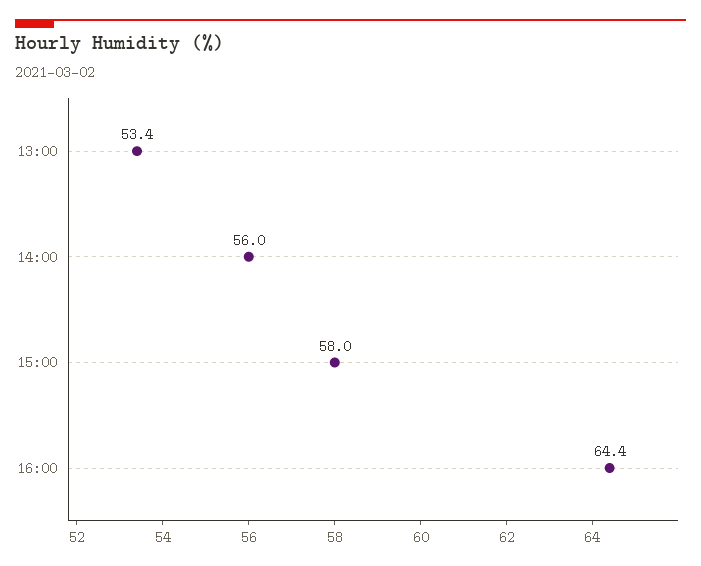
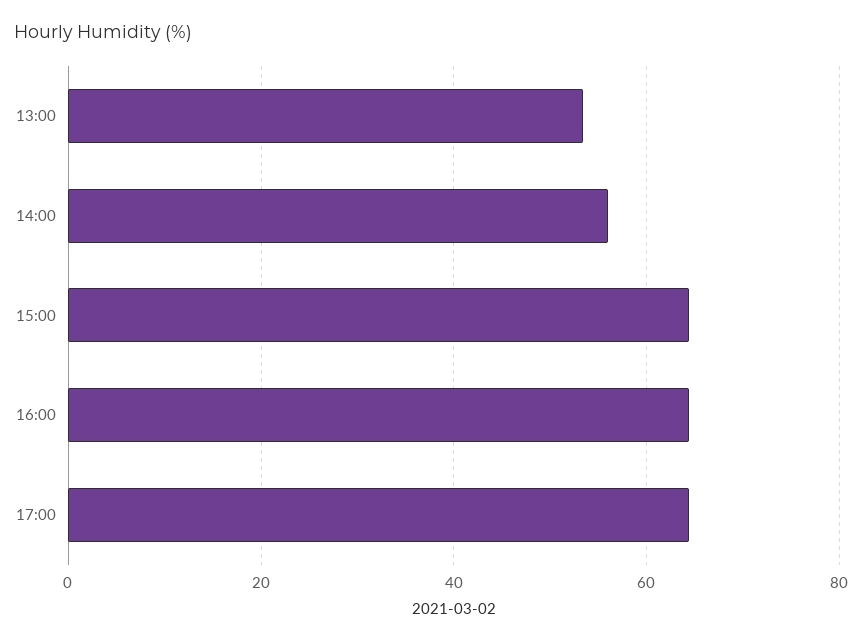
15:00: 58 -> 64
17:00: none -> 64

